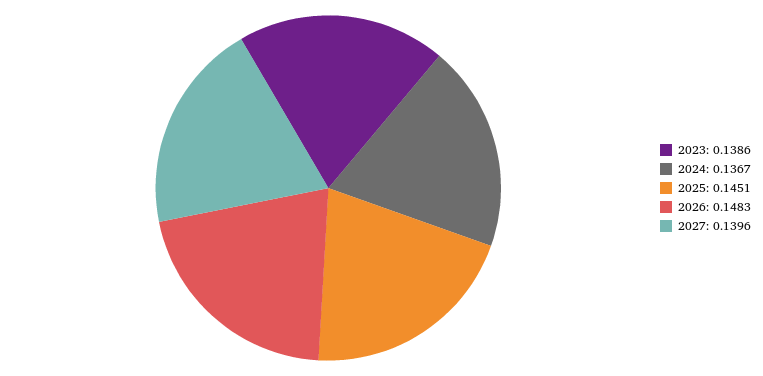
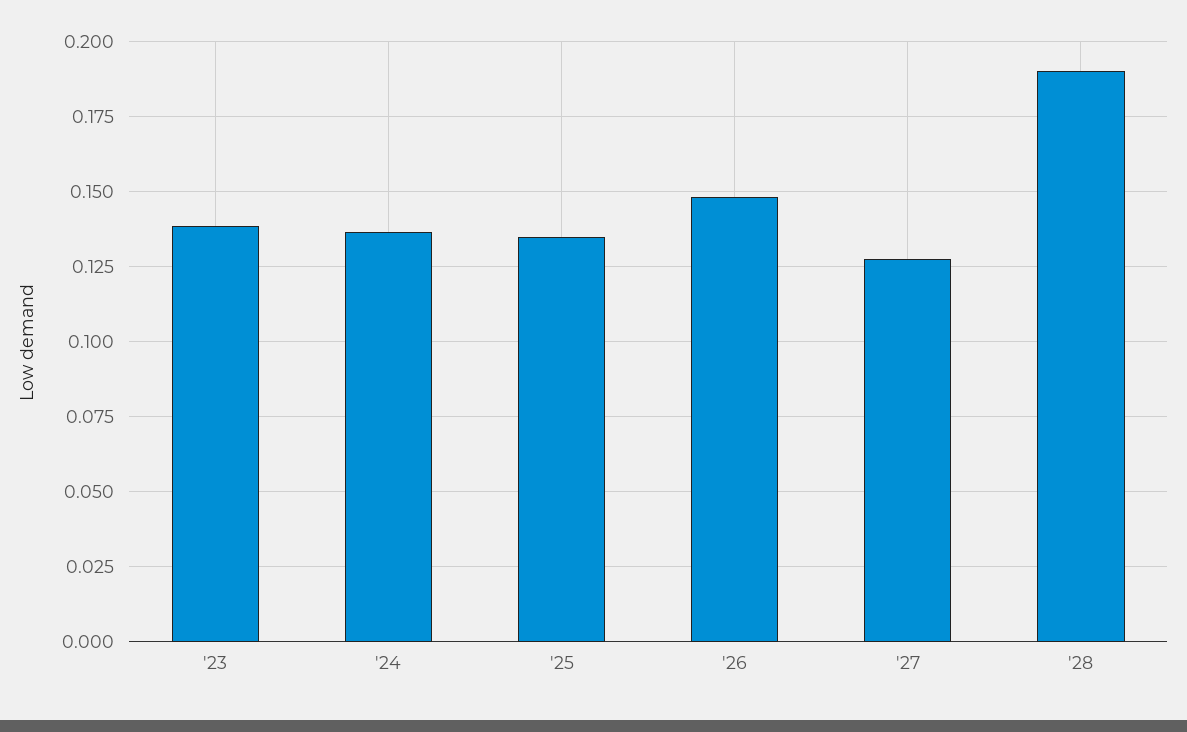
2025: 0.1451 -> 0.135
2027: 0.1396 -> 0.1275
'28: none -> 0.19

